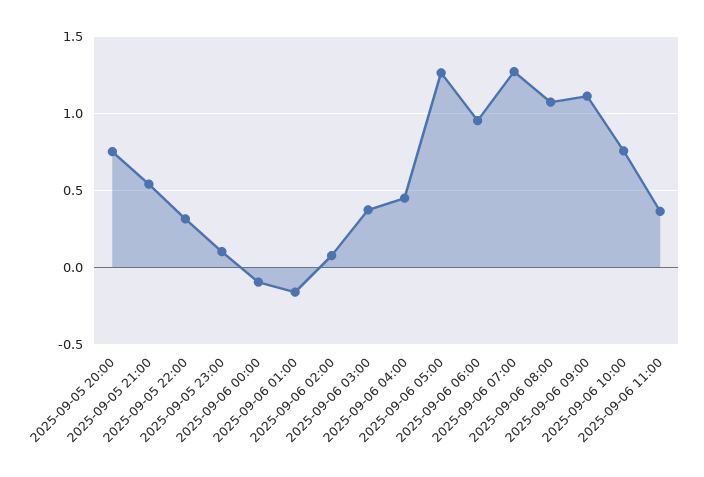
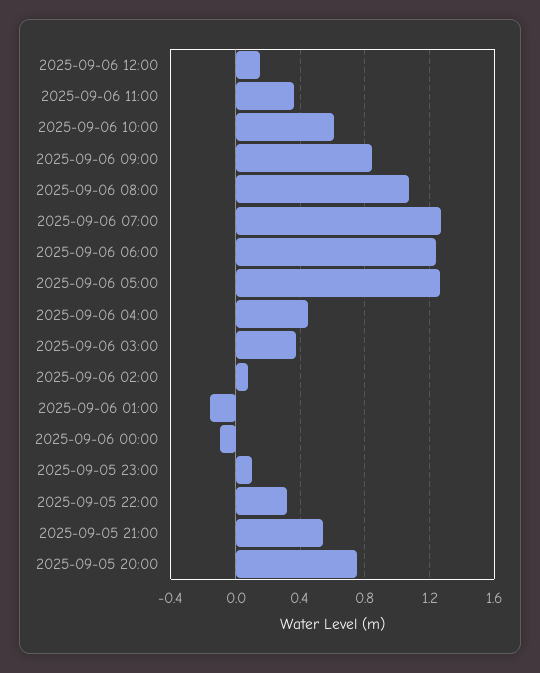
2025-09-06 06:00: 0.95 -> 1.25
2025-09-06 09:00: 1.1 -> 0.85
2025-09-06 10:00: 0.75 -> 0.6
2025-09-06 12:00: none -> 0.15

